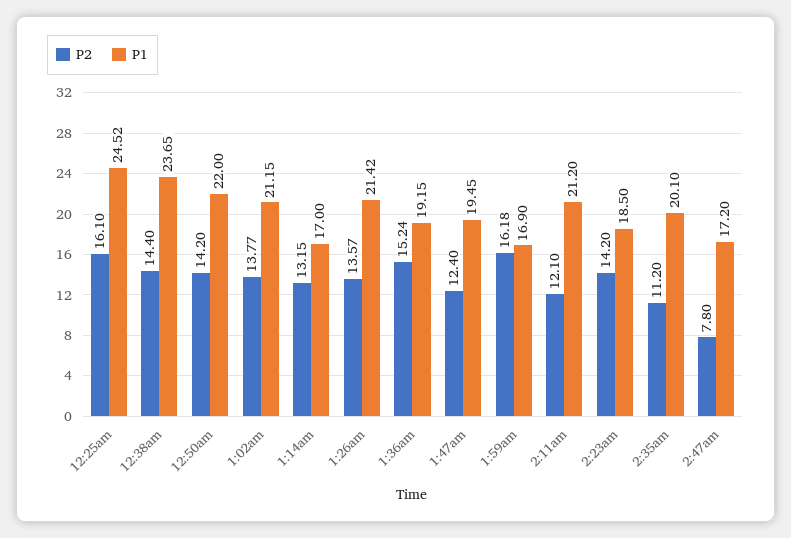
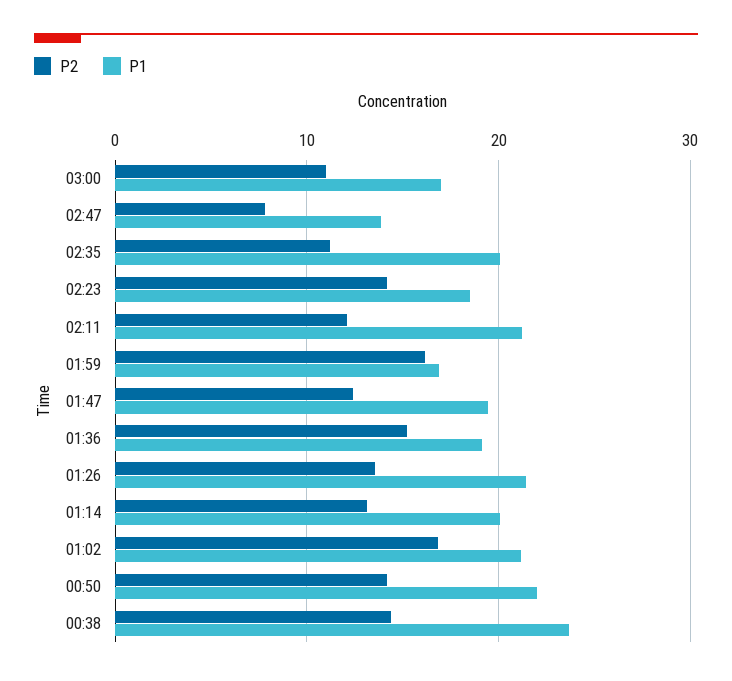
P2, 12:25am: 16.1 -> none
P1, 12:25am: 24.52 -> none
P2, 1:02am: 13.77 -> 17
P1, 1:14am: 17 -> 20
P1, 2:47am: 17.2 -> 14
P2, 03:00: none -> 11
P1, 03:00: none -> 17

